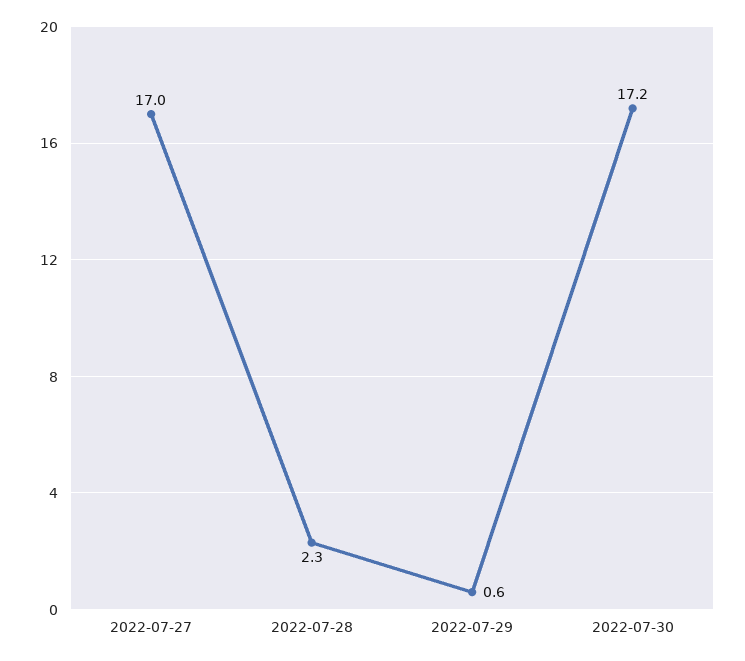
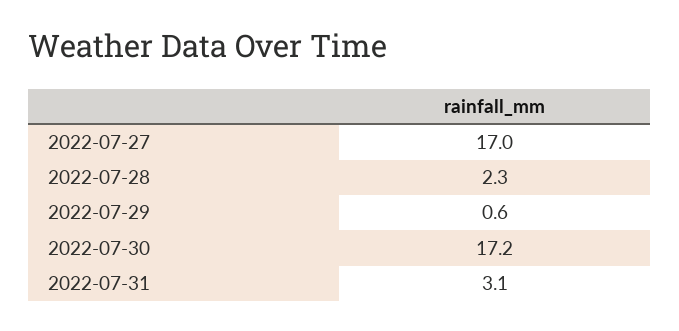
2022-07-31: none -> 3.1

